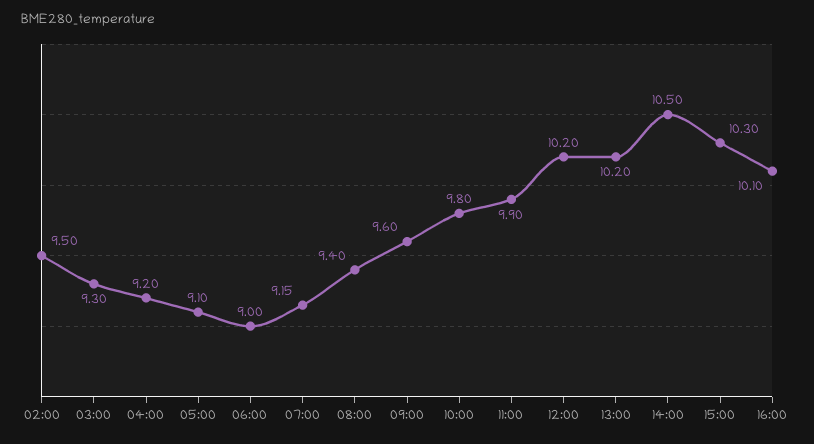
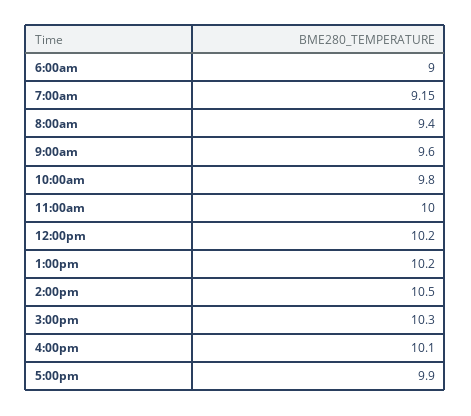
02:00: 9.5 -> none
03:00: 9.3 -> none
04:00: 9.2 -> none
05:00: 9.1 -> none
11:00: 9.9 -> 10
5:00pm: none -> 9.9

